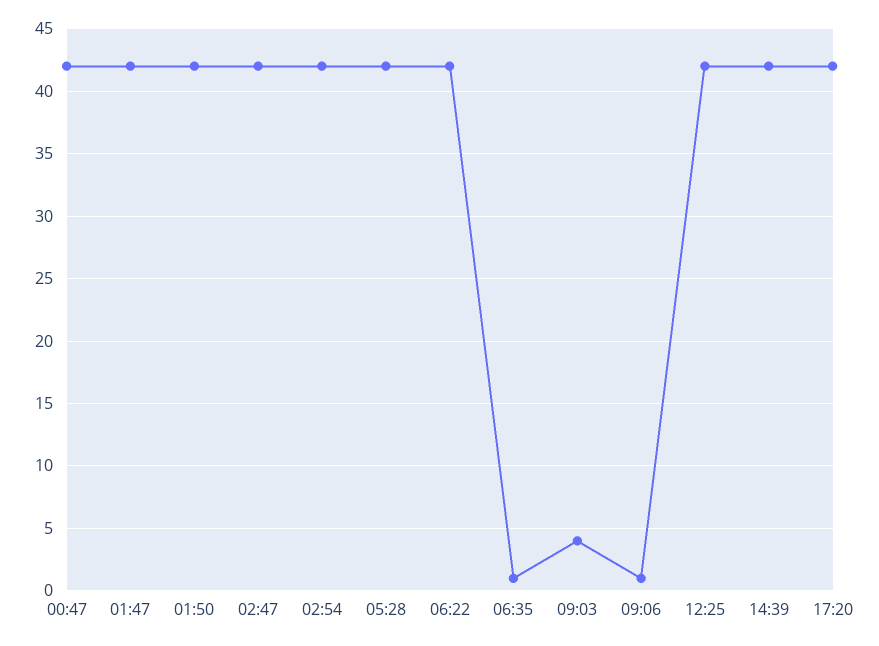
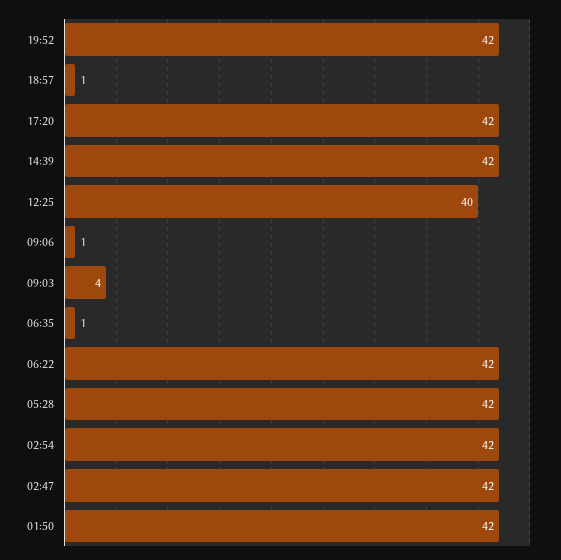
00:47: 42 -> none
01:47: 42 -> none
12:25: 42 -> 40
19:52: none -> 42
18:57: none -> 1

